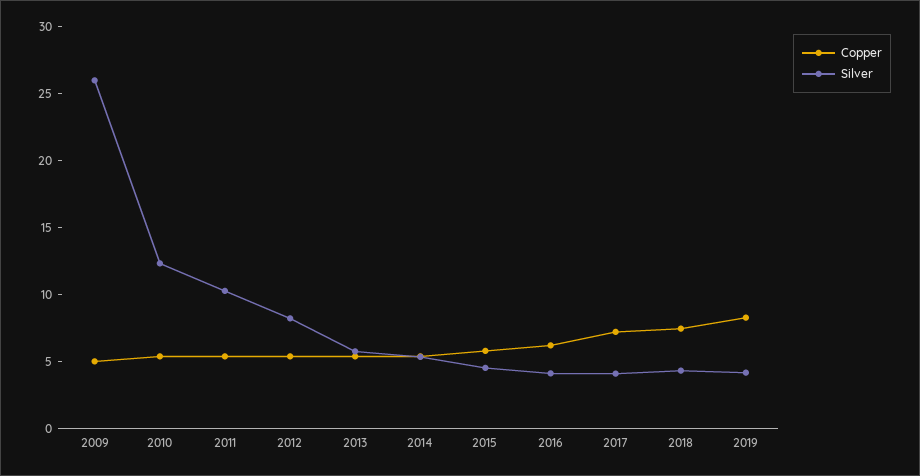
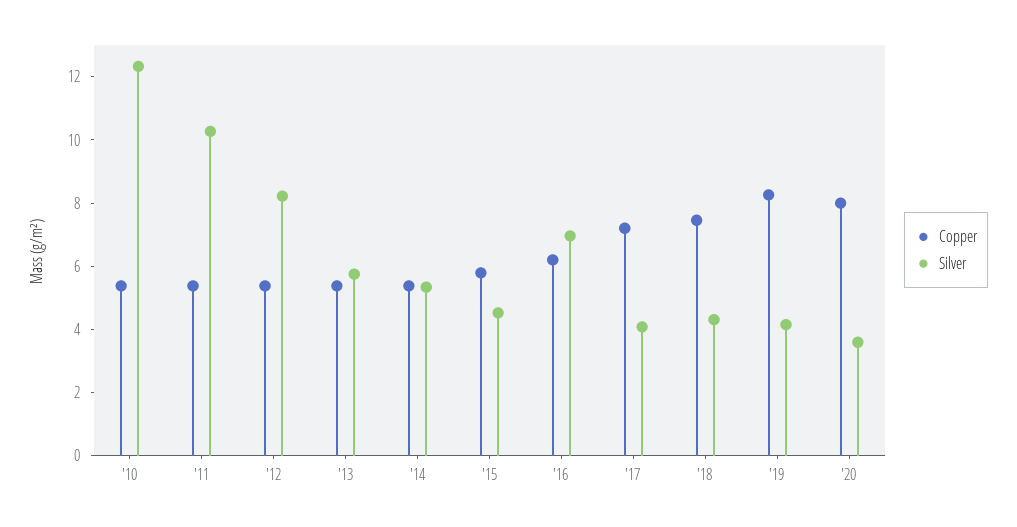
Copper, 2009: 5 -> none
Silver, 2009: 26 -> none
Silver, 2016: 4 -> 7
Copper, '20: none -> 8
Silver, '20: none -> 3.5

